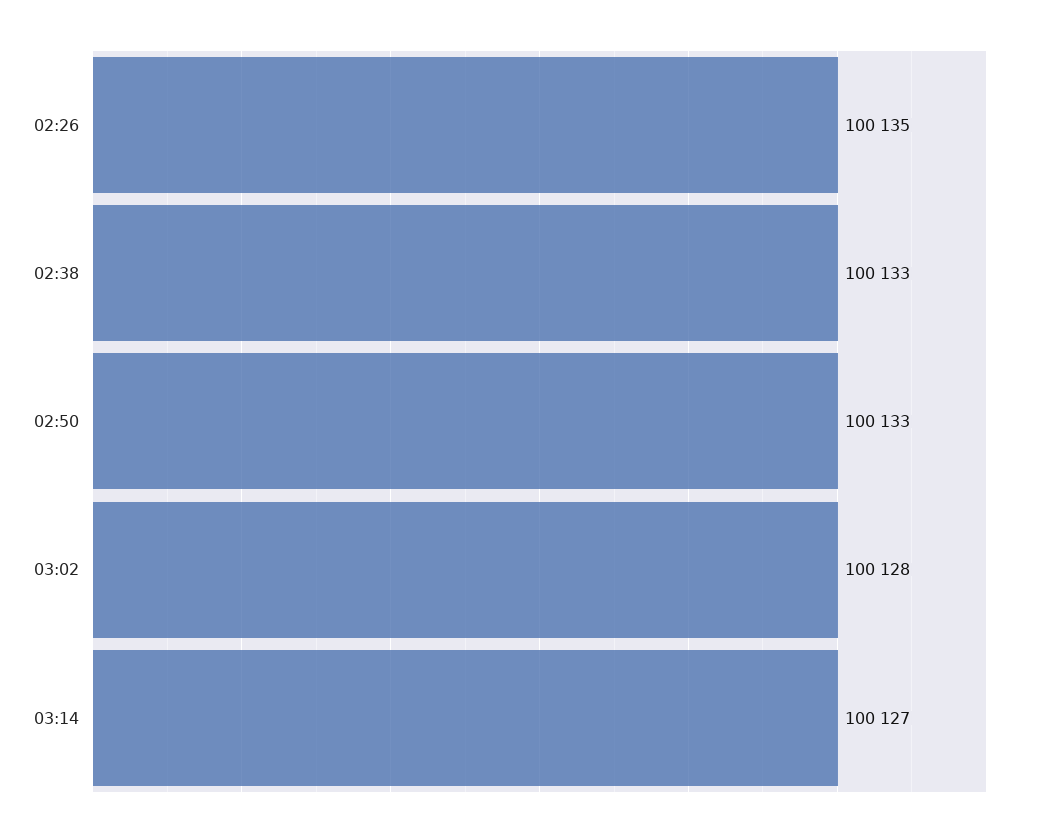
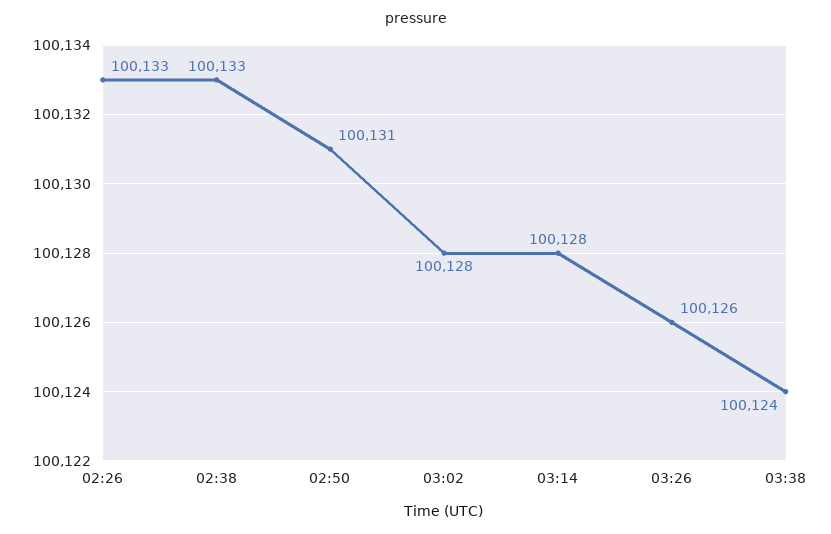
02:26: 100135 -> 100133
02:50: 100133 -> 100131
03:14: 100127 -> 100128
03:26: none -> 100126
03:38: none -> 100124

